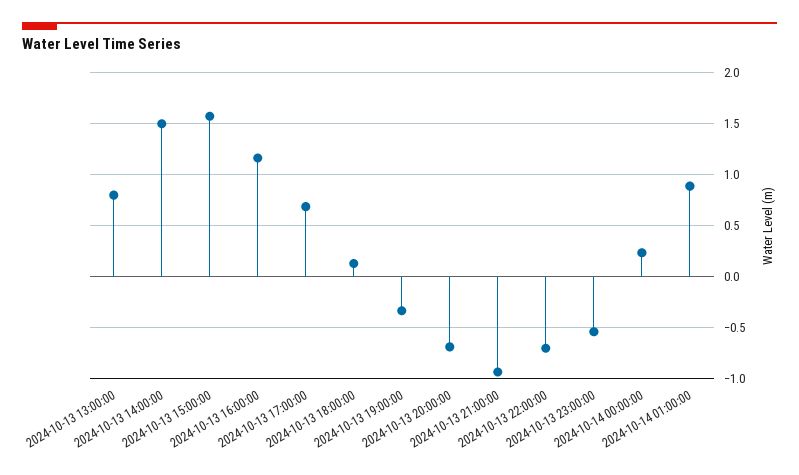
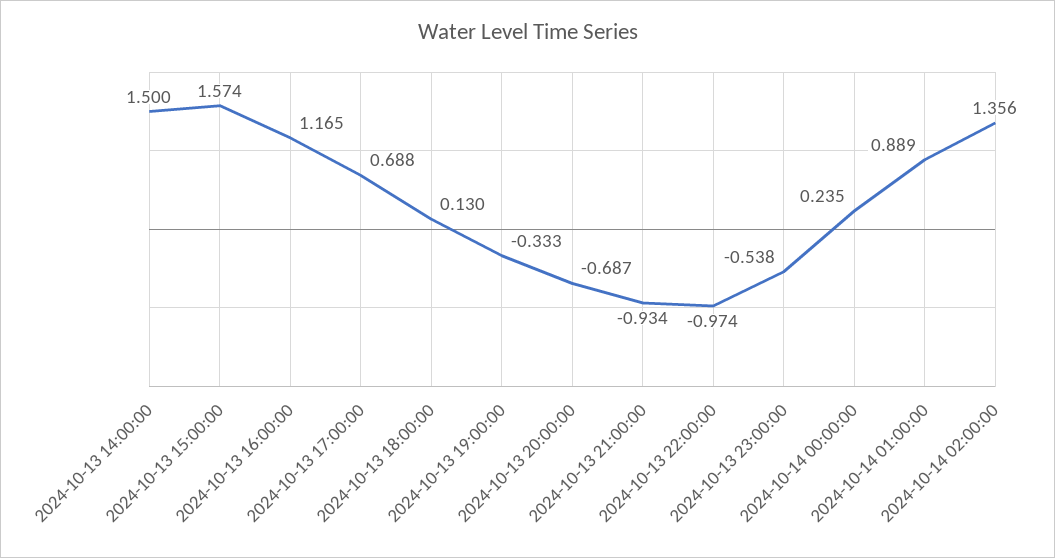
2024-10-13 13:00:00: 0.8 -> none
2024-10-13 22:00:00: -0.7 -> -0.974
2024-10-14 02:00:00: none -> 1.356

